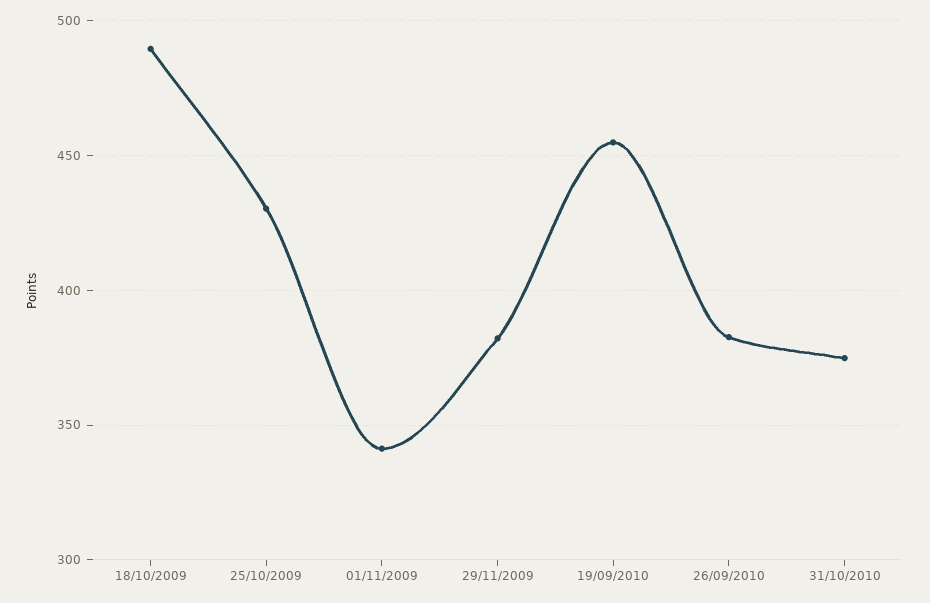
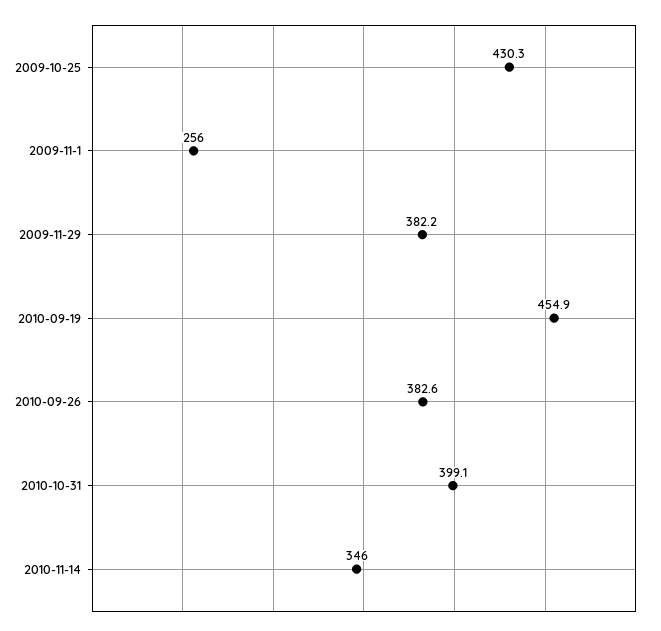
18/10/2009: 490 -> none
01/11/2009: 340 -> 256
31/10/2010: 375 -> 399.1
2010-11-14: none -> 346

